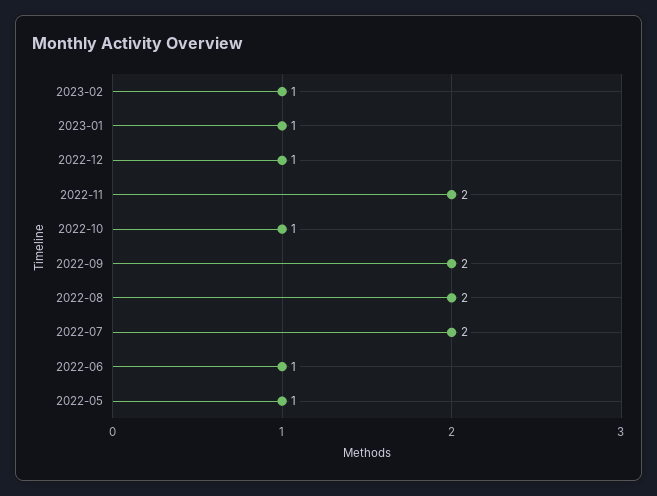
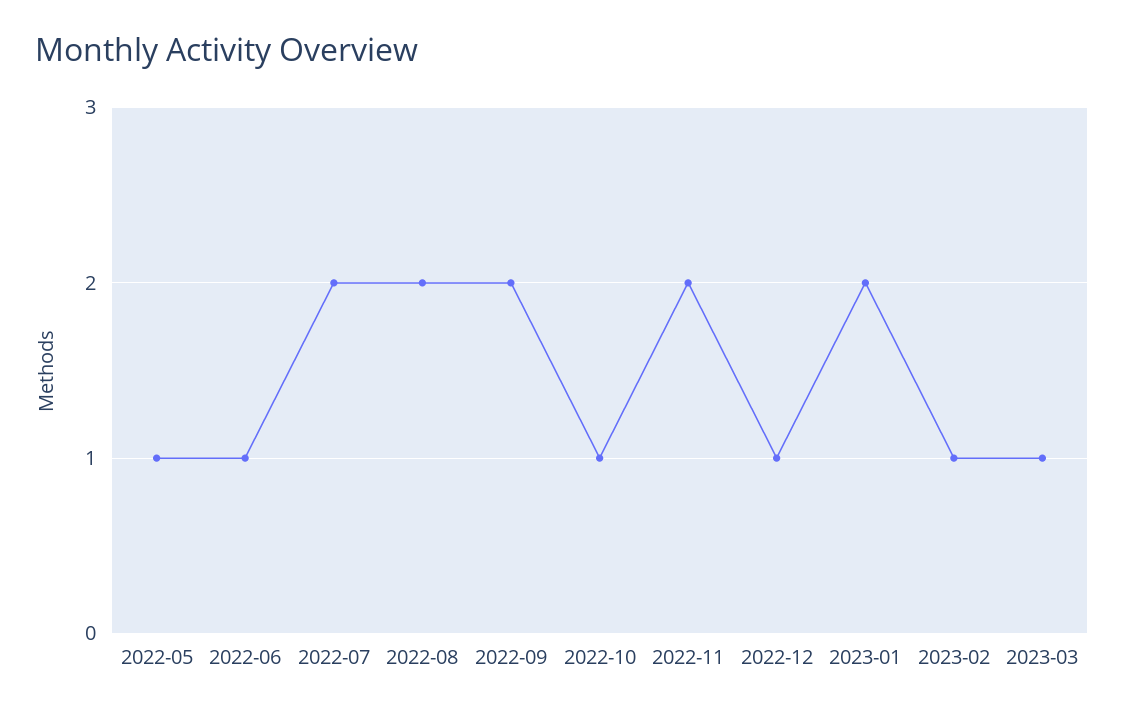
2023-01: 1 -> 2
2023-03: none -> 1

